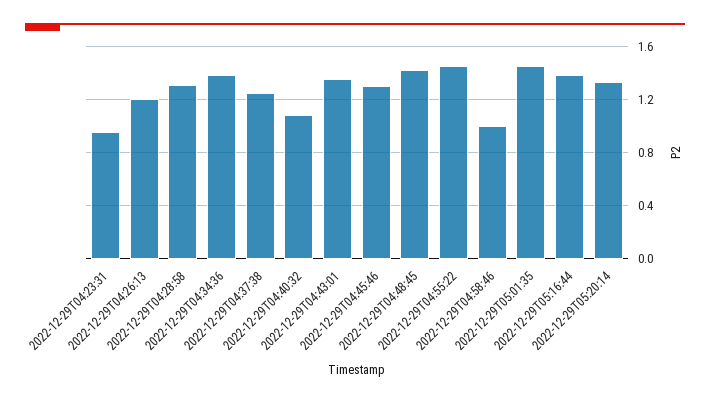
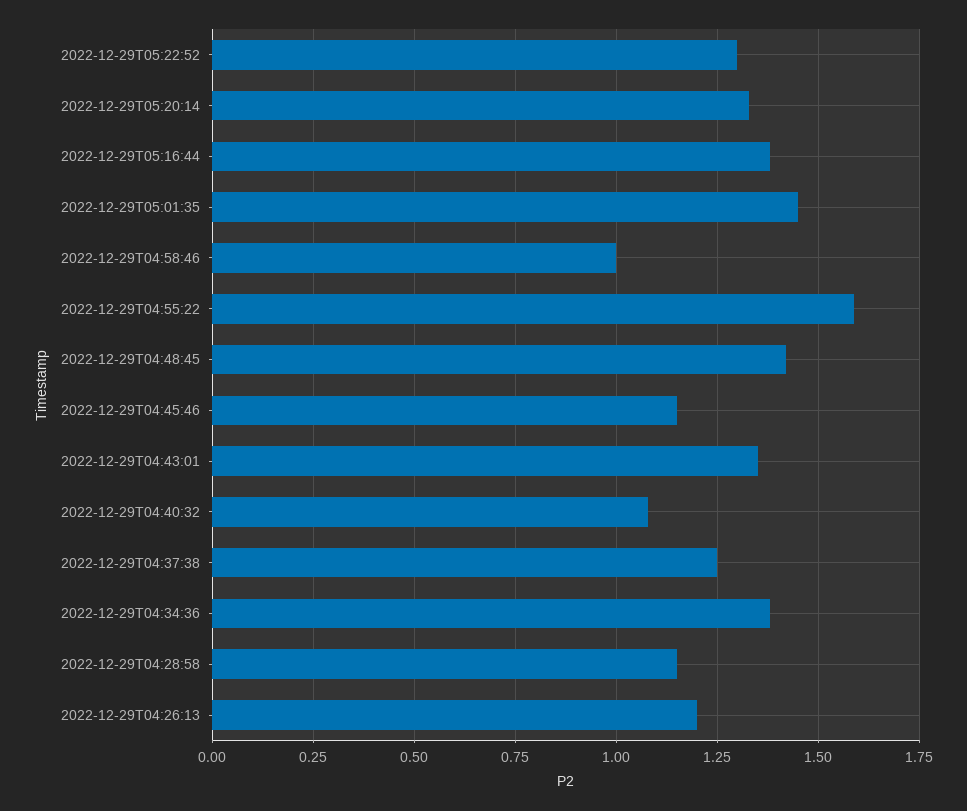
2022-12-29T04:23:31: 0.95 -> none
2022-12-29T04:28:58: 1.3 -> 1.15
2022-12-29T04:45:46: 1.3 -> 1.15
2022-12-29T04:55:22: 1.45 -> 1.6
2022-12-29T05:22:52: none -> 1.3

